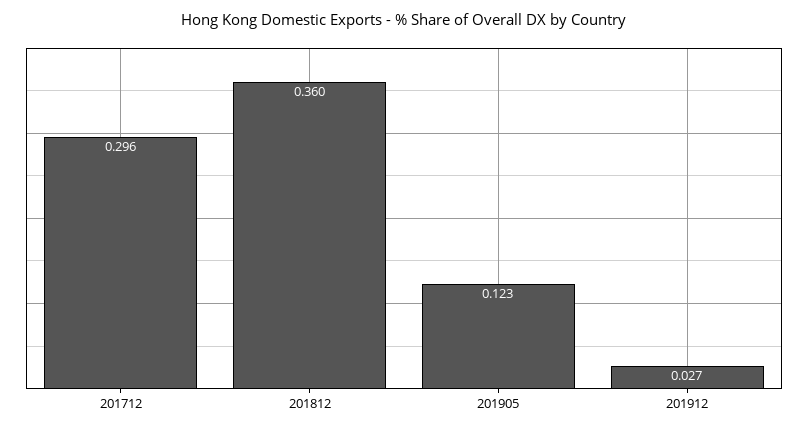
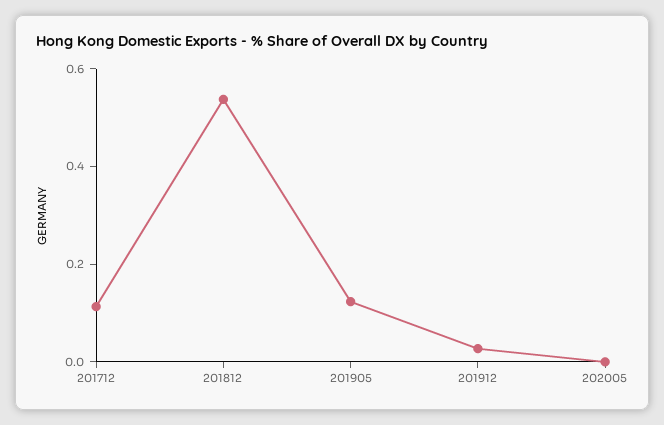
201712: 0.296 -> 0.1
201812: 0.36 -> 0.55
202005: none -> 0

